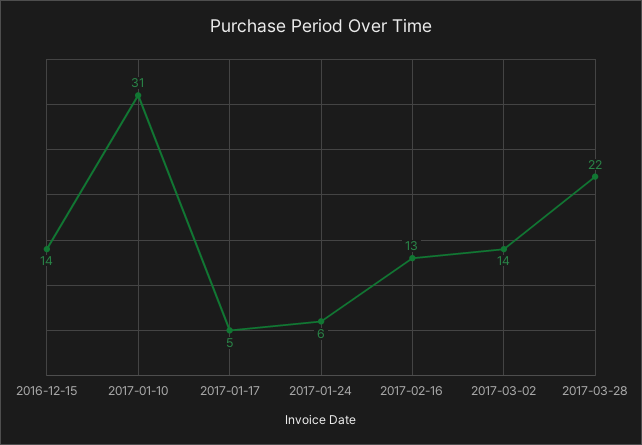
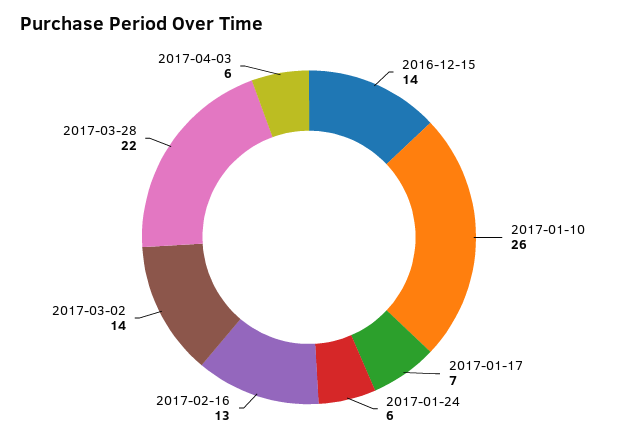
2017-01-10: 31 -> 26
2017-01-17: 5 -> 7
2017-04-03: none -> 6

